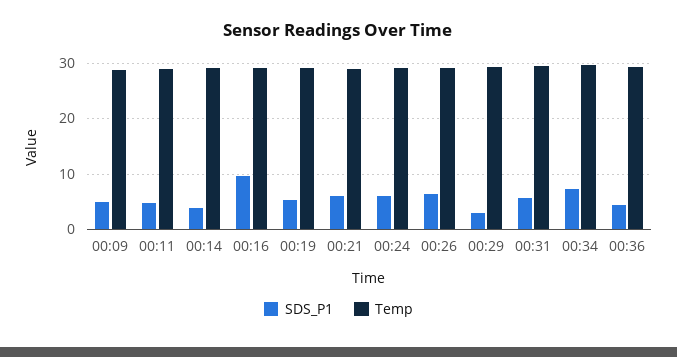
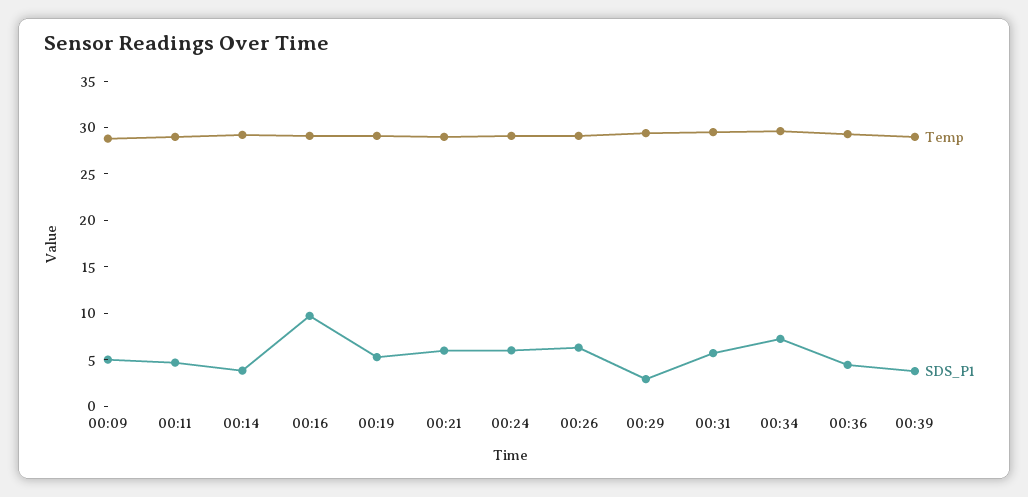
Temp, 00:39: none -> 29
SDS_P1, 00:39: none -> 4

